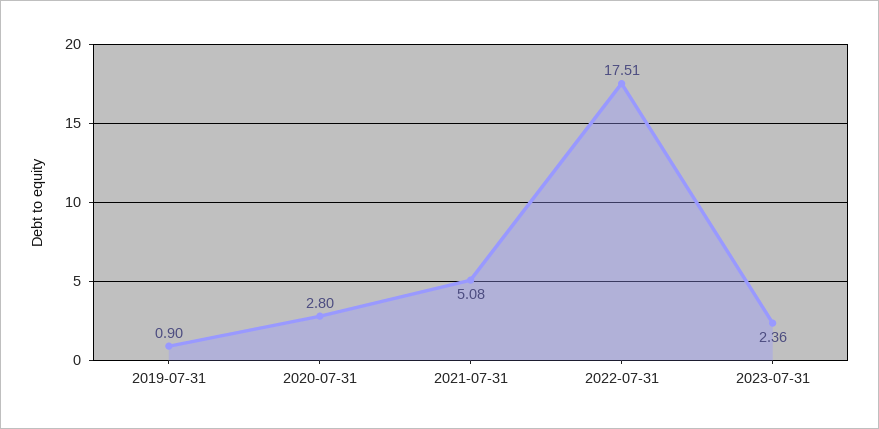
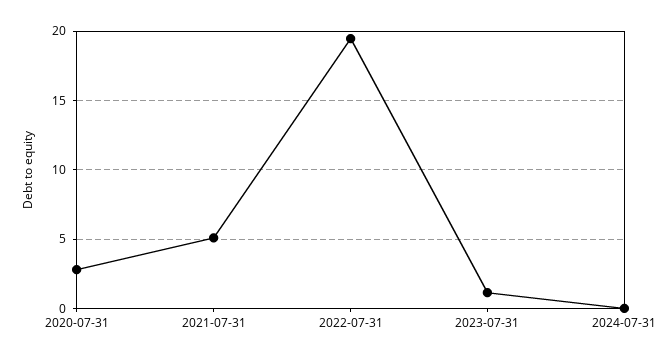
2019-07-31: 0.9 -> none
2022-07-31: 17.51 -> 19.5
2023-07-31: 2.36 -> 1
2024-07-31: none -> 0

